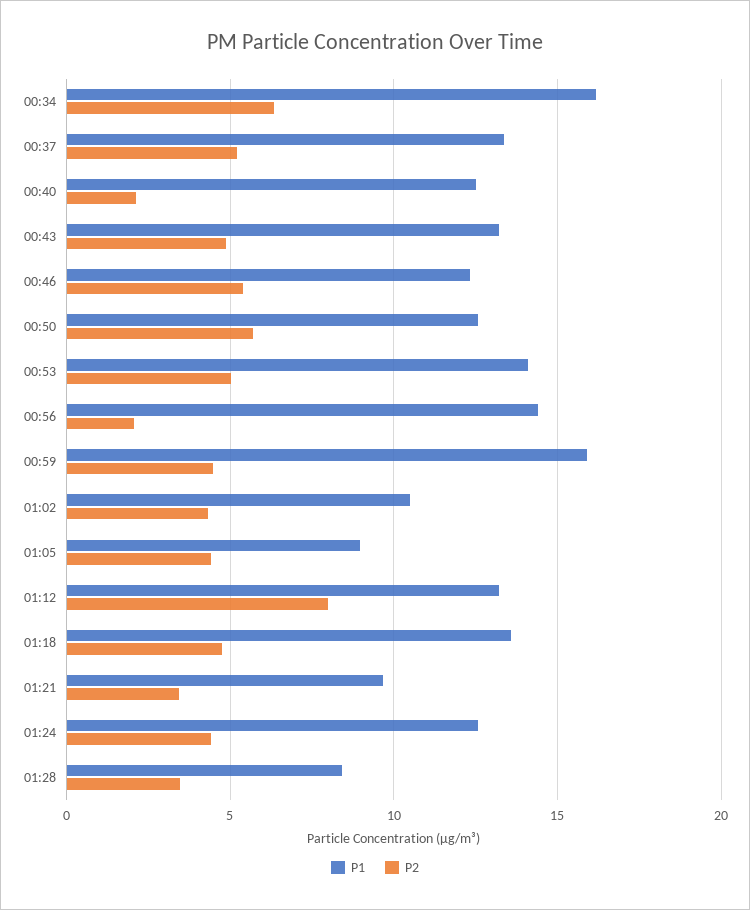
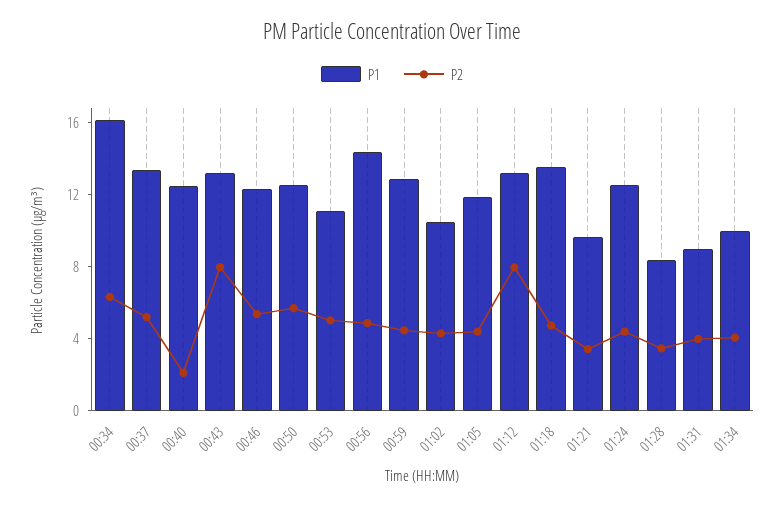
P2, 00:43: 5 -> 8
P1, 00:53: 14 -> 11
P2, 00:56: 2 -> 5
P1, 00:59: 16 -> 13
P1, 01:05: 9 -> 12
P1, 01:31: none -> 9
P2, 01:31: none -> 4
P1, 01:34: none -> 10
P2, 01:34: none -> 4

